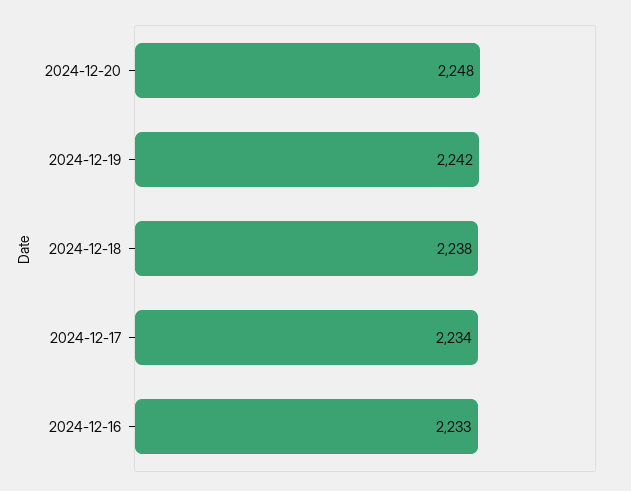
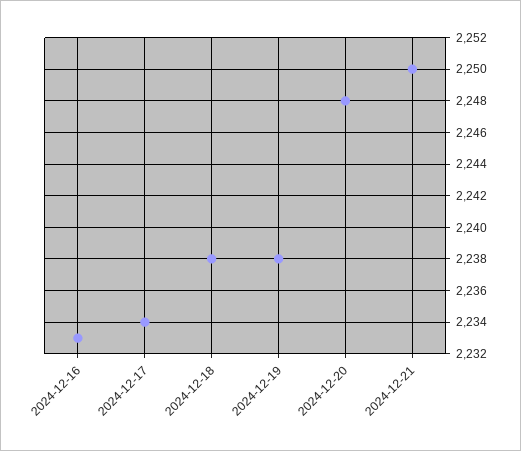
2024-12-19: 2242 -> 2238
2024-12-21: none -> 2250

